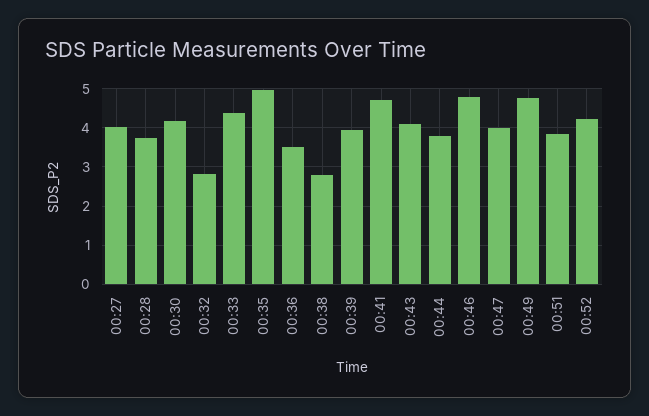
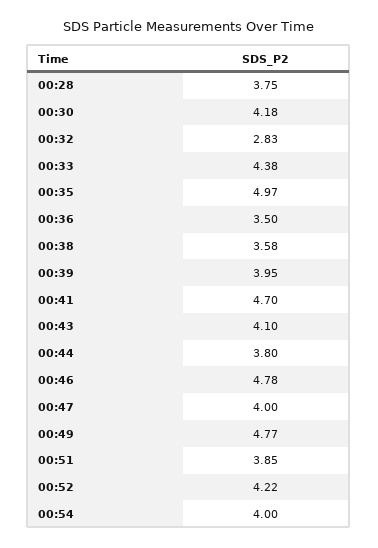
00:27: 4 -> none
00:38: 2.8 -> 3.58
00:54: none -> 4

